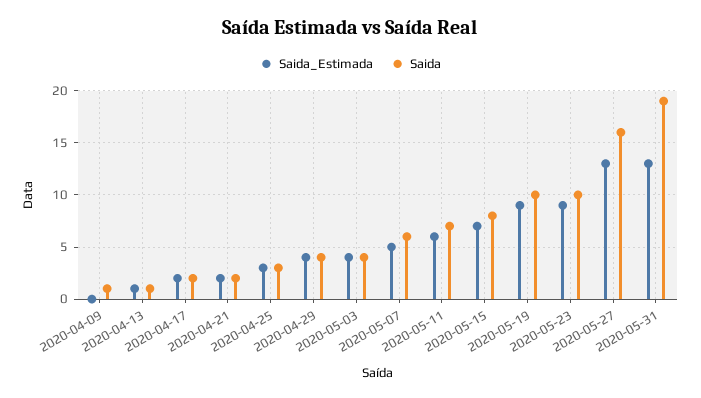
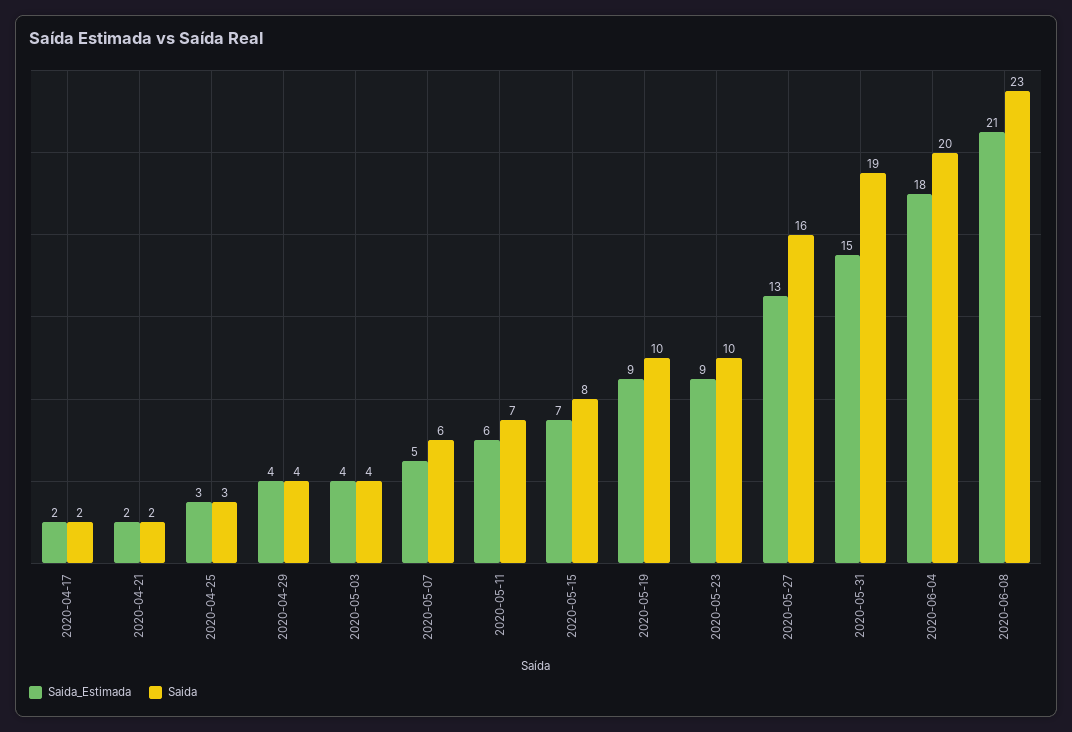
Saida_Estimada, 2020-04-09: 0 -> none
Saida, 2020-04-09: 1 -> none
Saida_Estimada, 2020-04-13: 1 -> none
Saida, 2020-04-13: 1 -> none
Saida_Estimada, 2020-05-31: 13 -> 15
Saida_Estimada, 2020-06-04: none -> 18
Saida, 2020-06-04: none -> 20
Saida_Estimada, 2020-06-08: none -> 21
Saida, 2020-06-08: none -> 23

